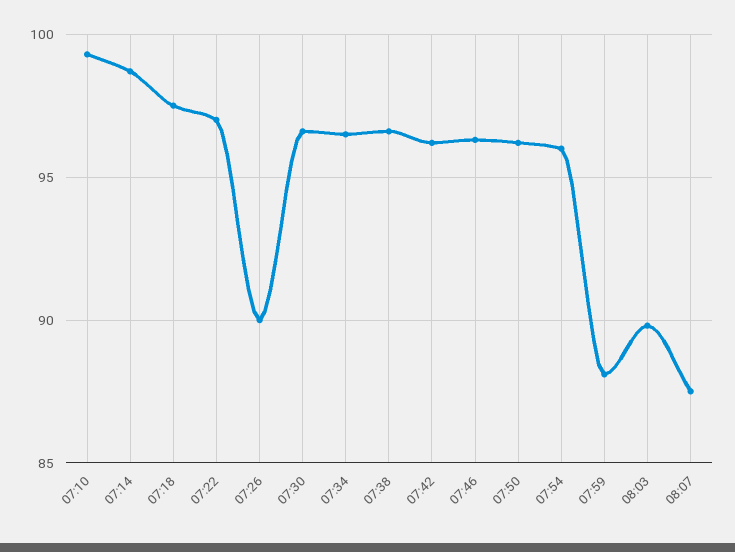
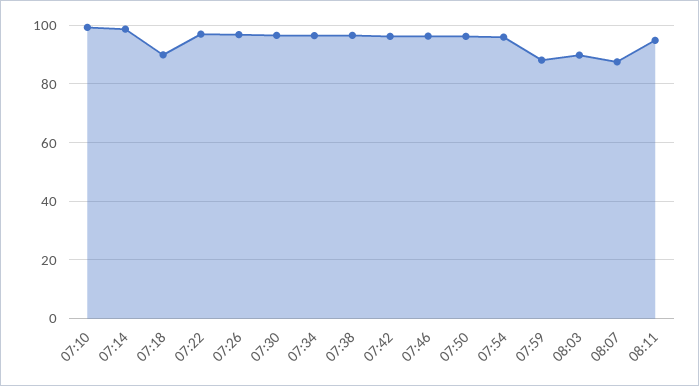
07:18: 97.5 -> 90
07:26: 90 -> 97.5
08:11: none -> 95

